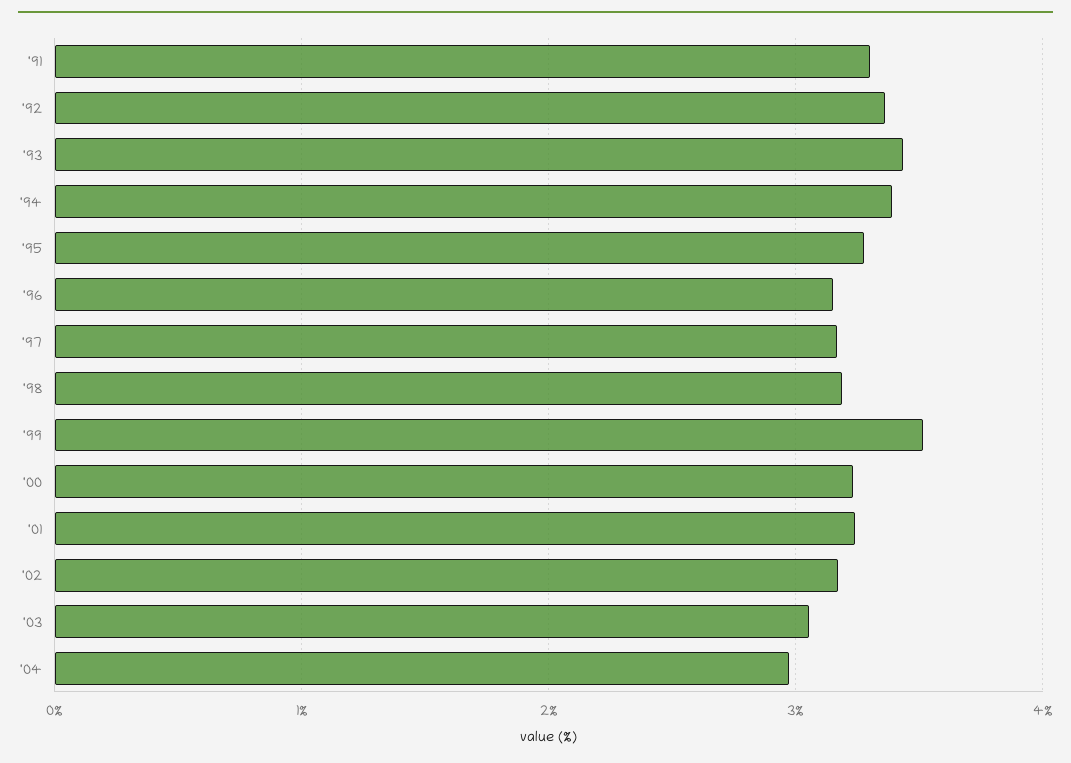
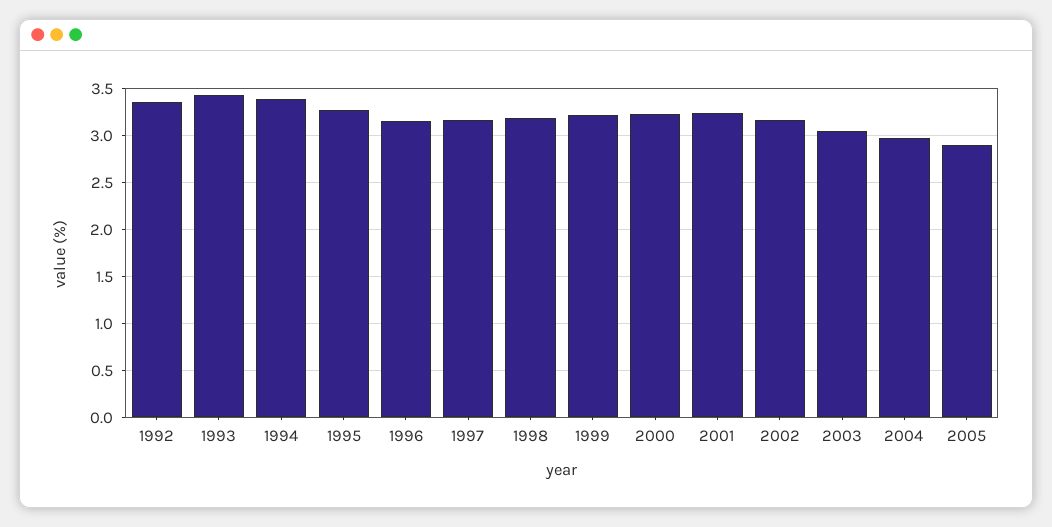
'91: 3.3 -> none
'99: 3.5 -> 3.2
2005: none -> 2.9

